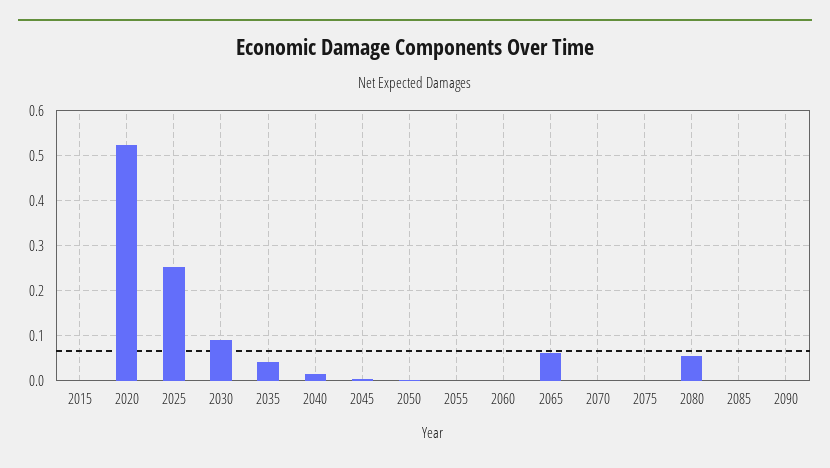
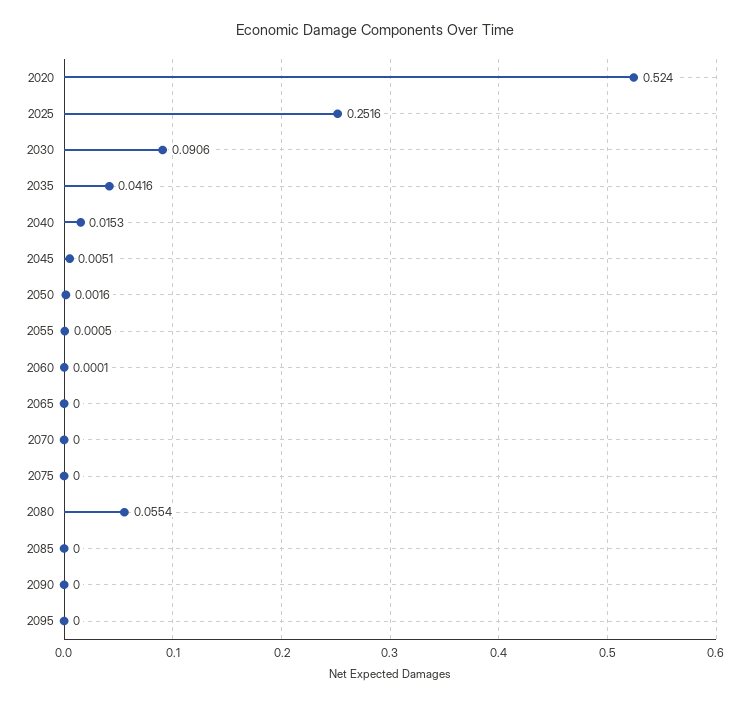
2015: 0 -> none
2065: 0.06 -> 0
2095: none -> 0

